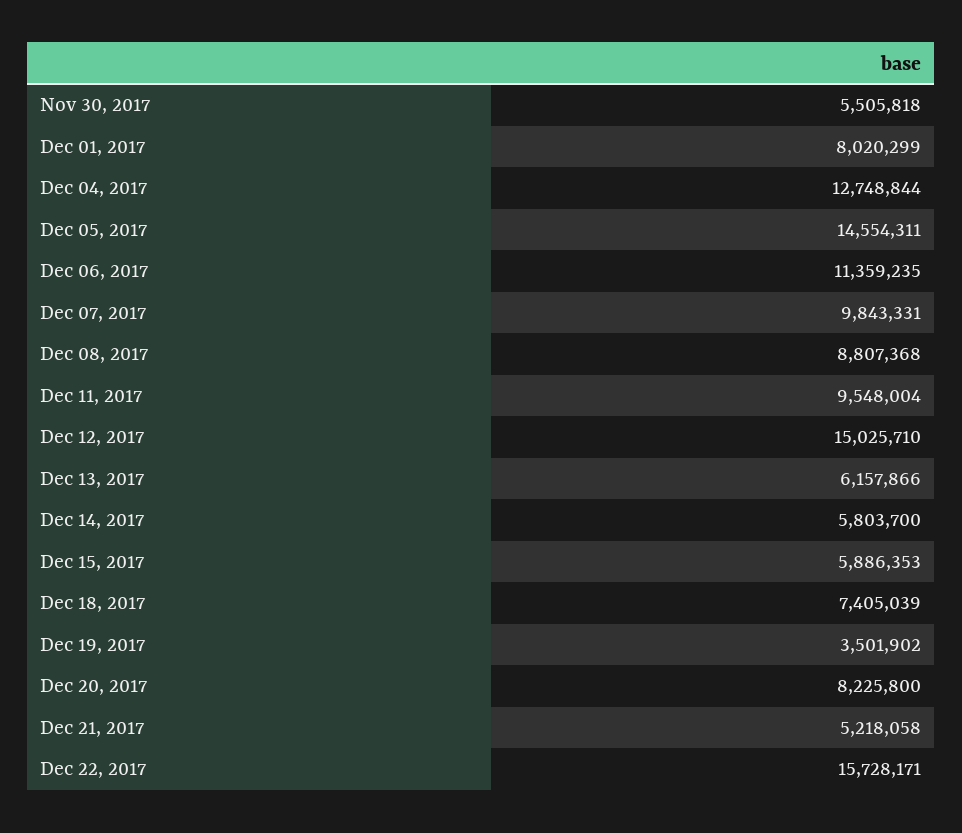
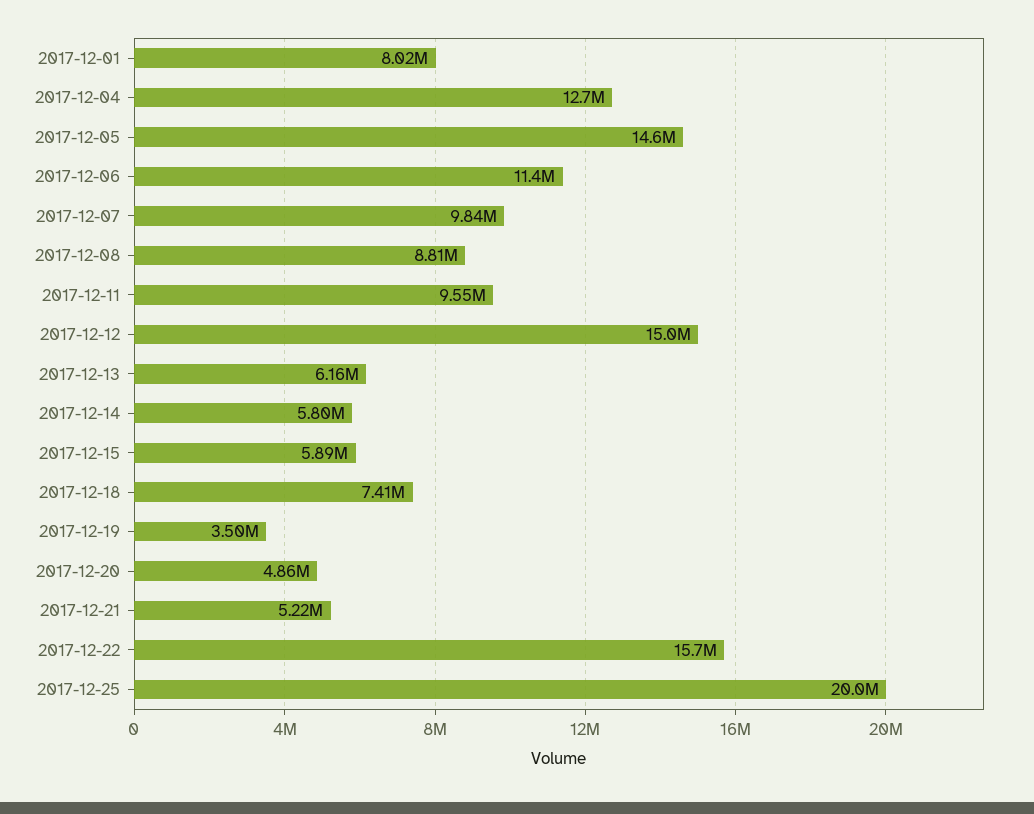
Nov 30, 2017: 5505818 -> none
Dec 20, 2017: 8225800 -> 4860000
2017-12-25: none -> 20000000

